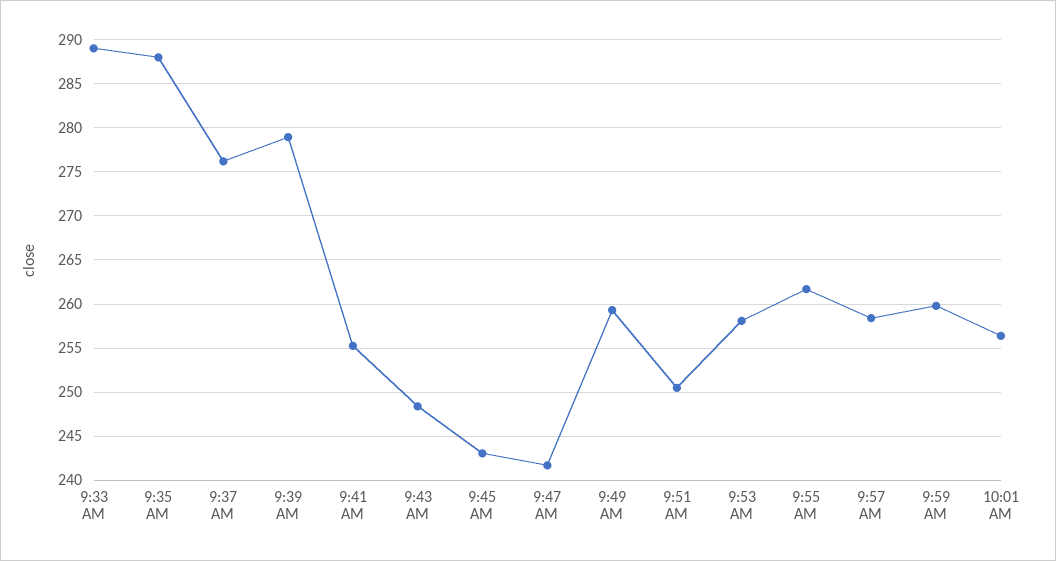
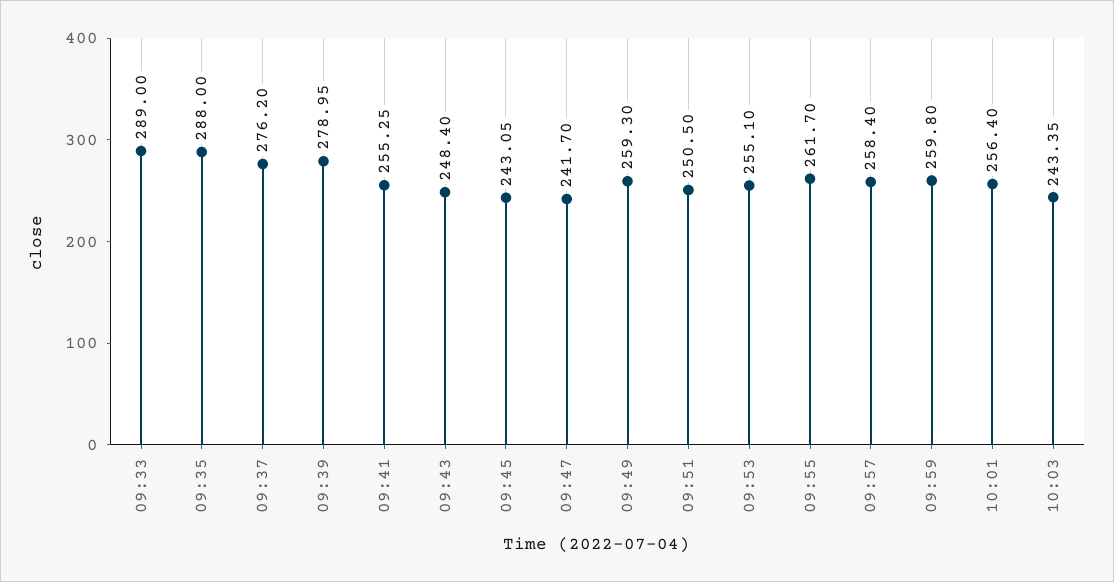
9:53 AM: 258 -> 255.1
10:03: none -> 243.35

